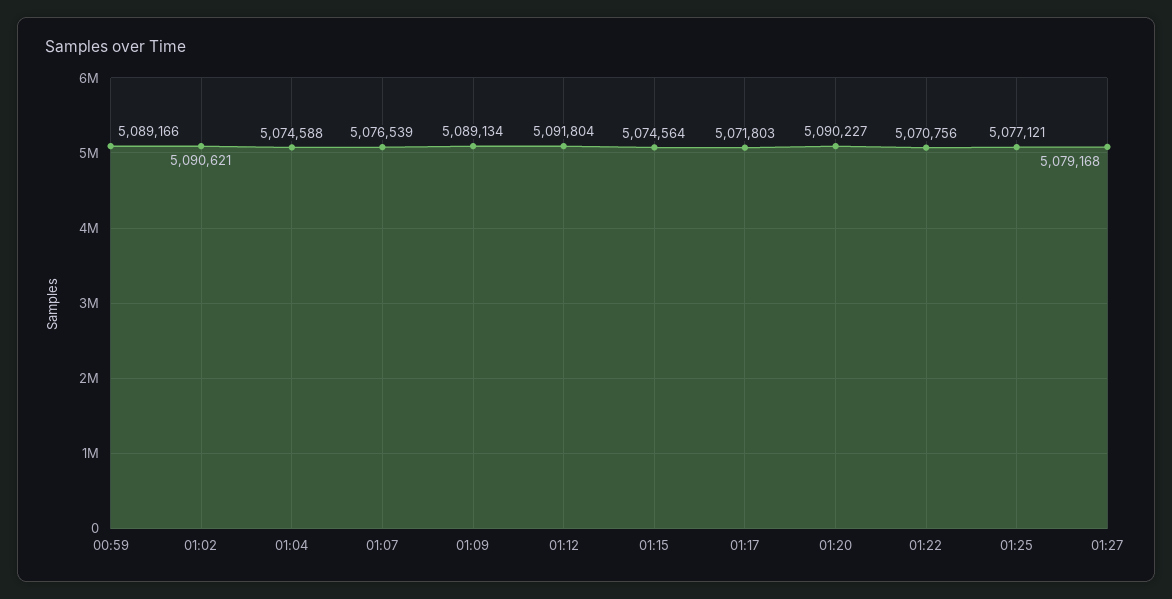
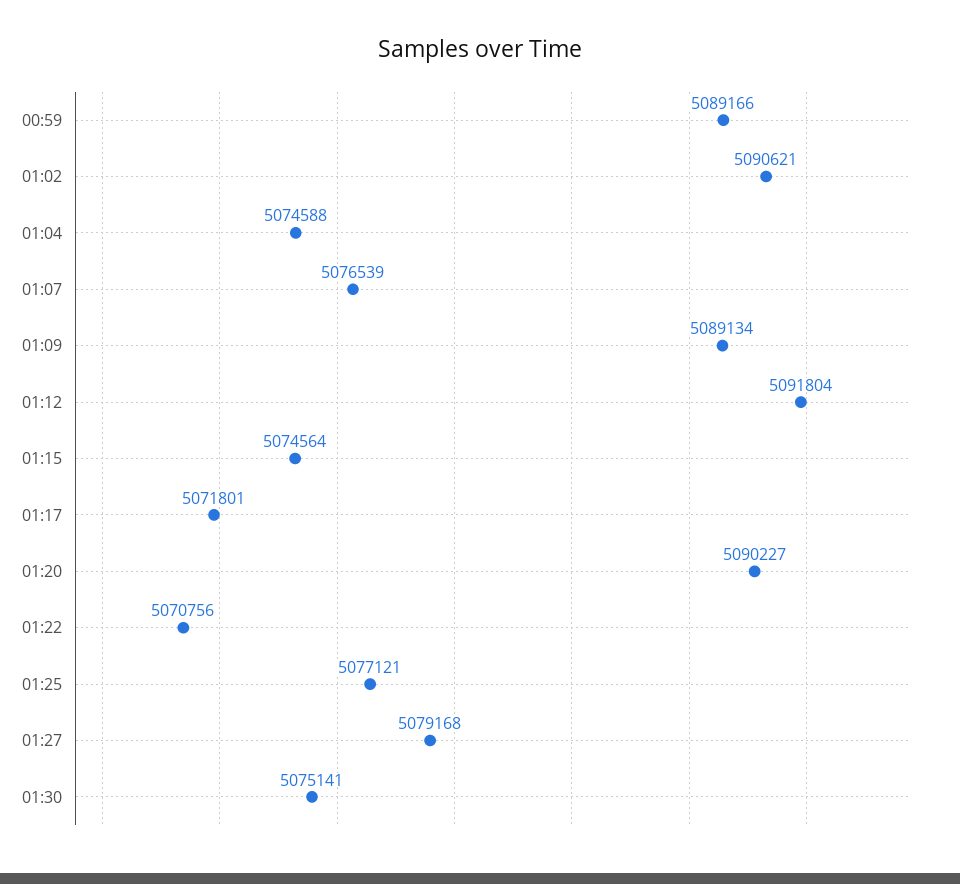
01:17: 5071803 -> 5071801
01:30: none -> 5075141

